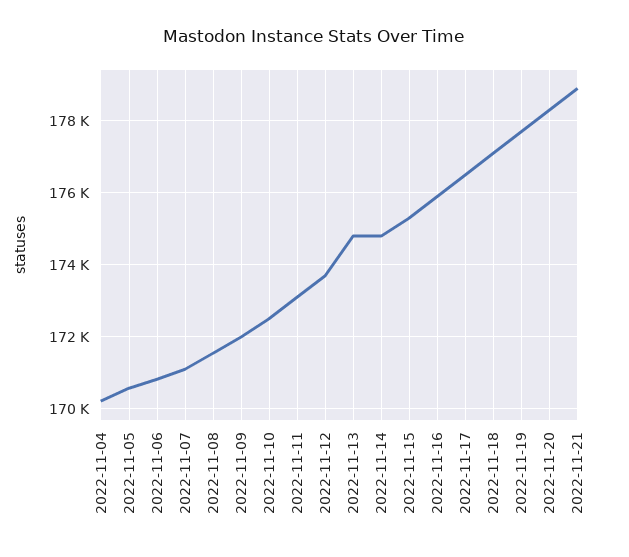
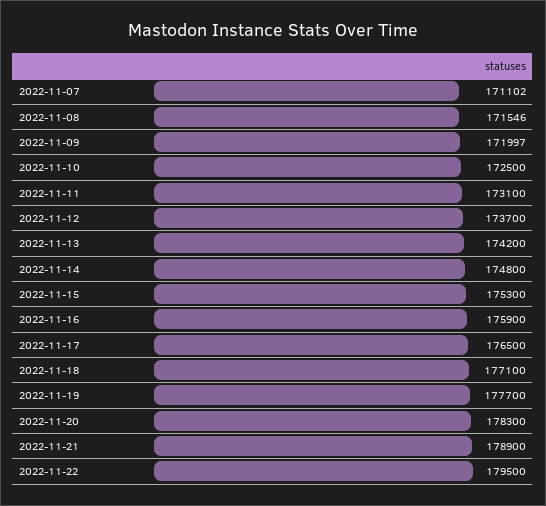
2022-11-04: 170200 -> none
2022-11-05: 170600 -> none
2022-11-06: 170800 -> none
2022-11-13: 174800 -> 174200
2022-11-22: none -> 179500

